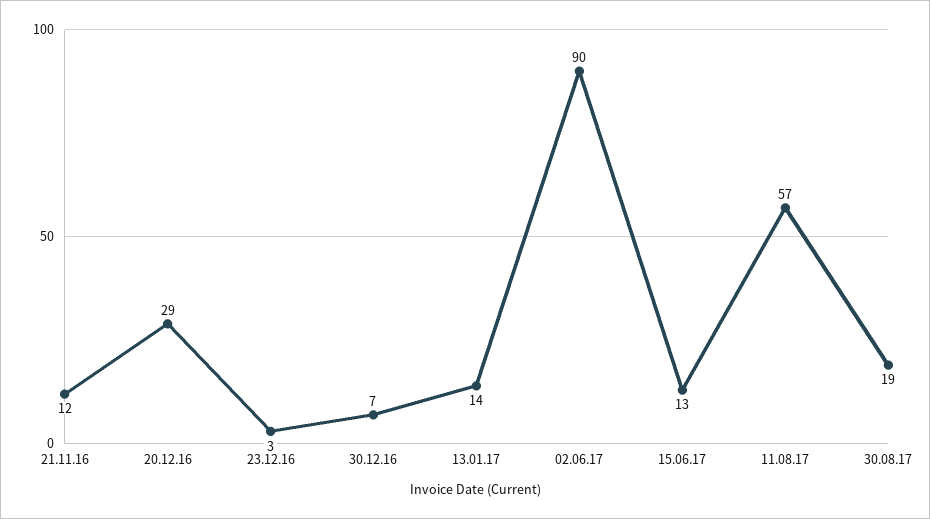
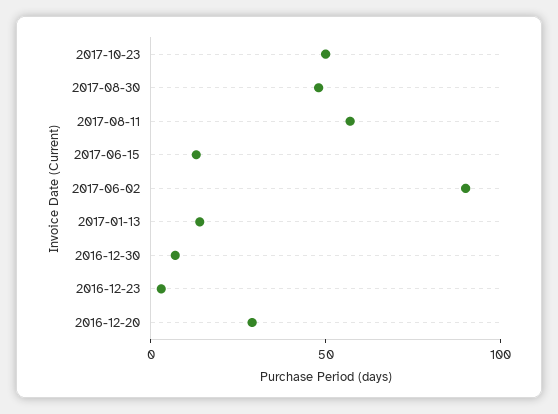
21.11.16: 12 -> none
30.08.17: 19 -> 50
2017-10-23: none -> 50

